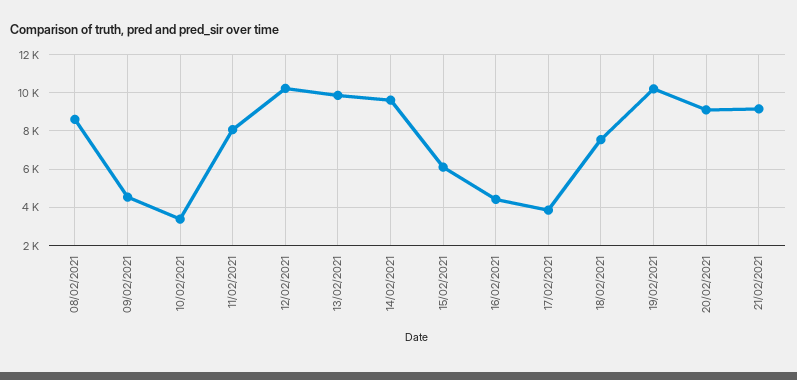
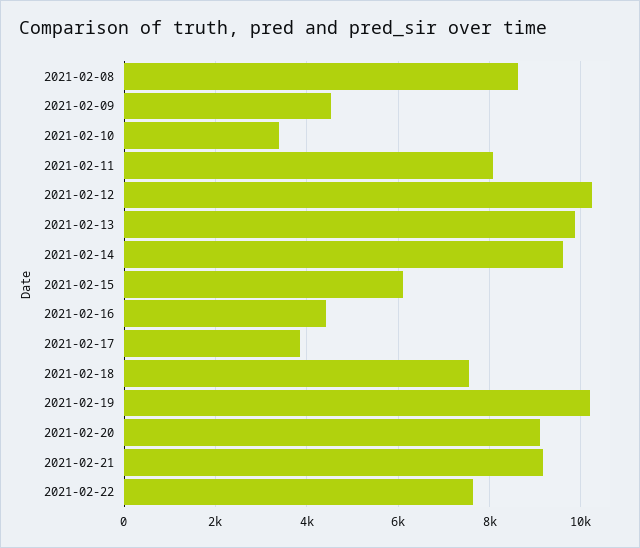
2021-02-22: none -> 7600

